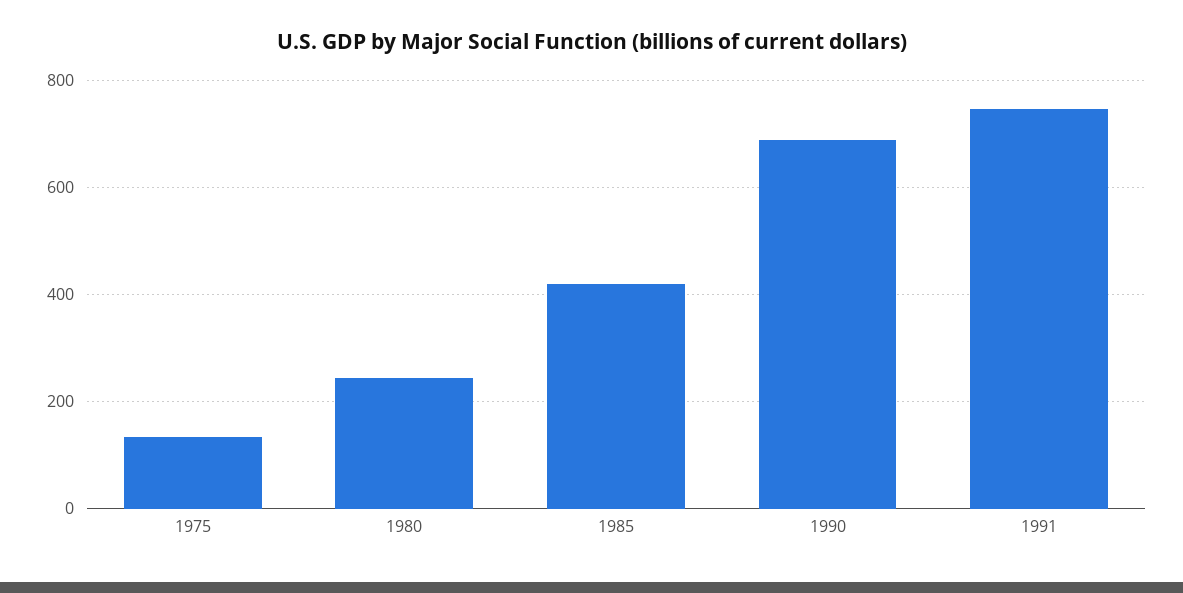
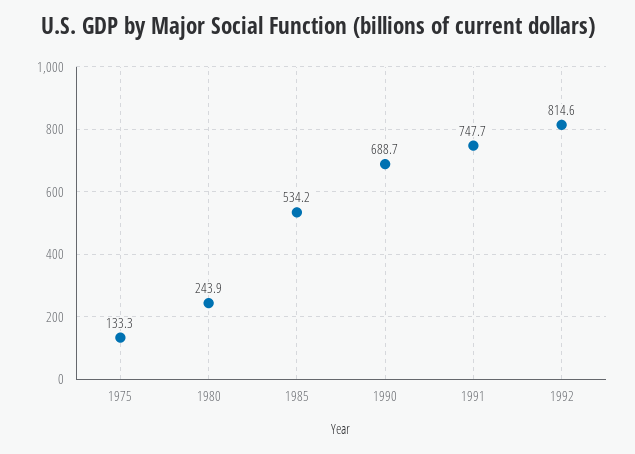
1985: 420 -> 534.2
1992: none -> 814.6

